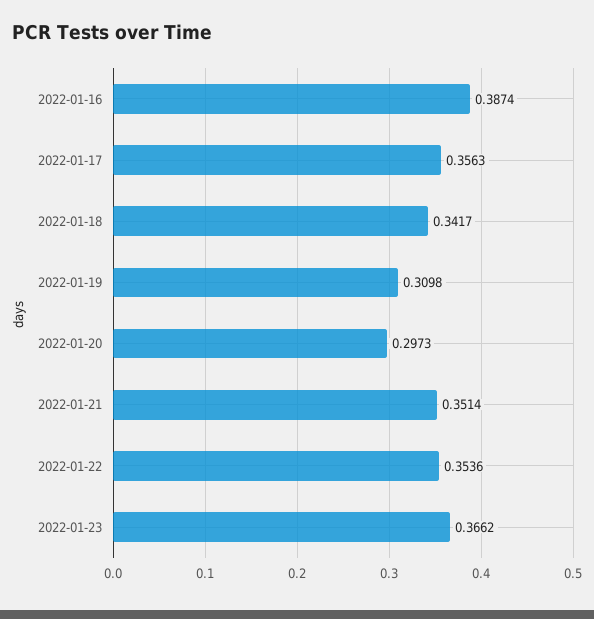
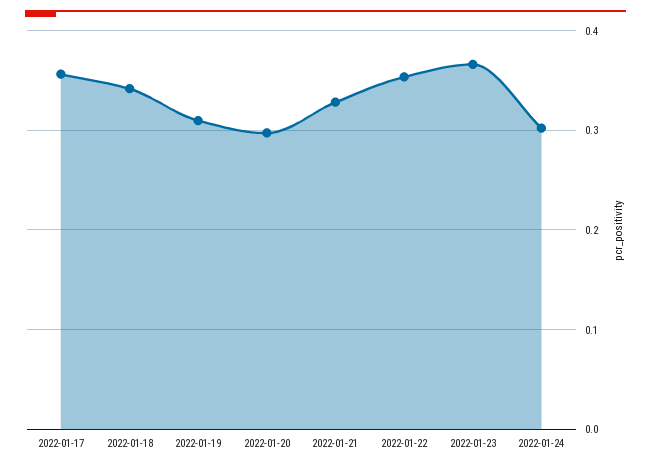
2022-01-16: 0.3874 -> none
2022-01-21: 0.3514 -> 0.33
2022-01-24: none -> 0.3

